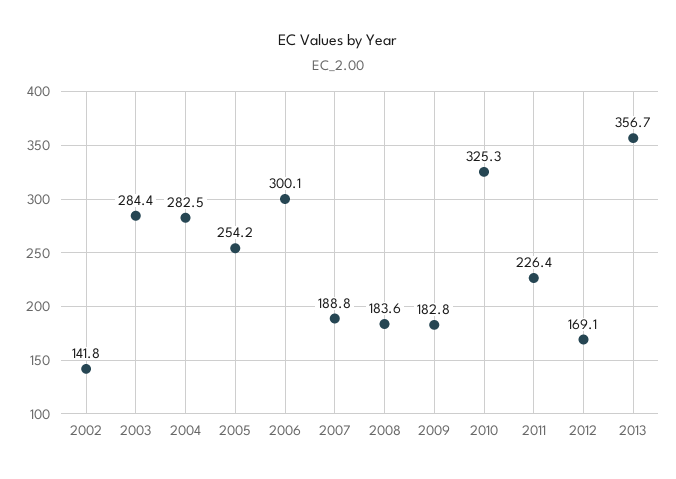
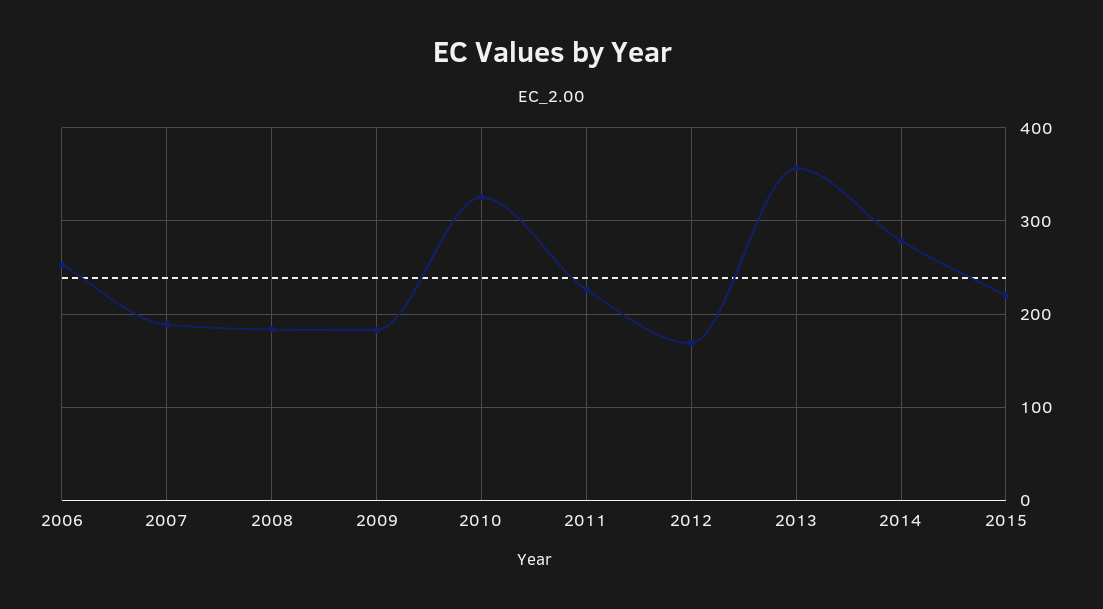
2002: 141.8 -> none
2003: 284.4 -> none
2004: 282.5 -> none
2005: 254.2 -> none
2006: 300.1 -> 250
2014: none -> 280
2015: none -> 220

